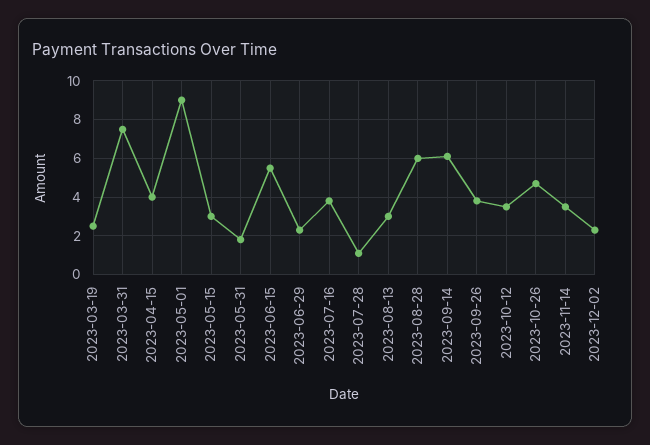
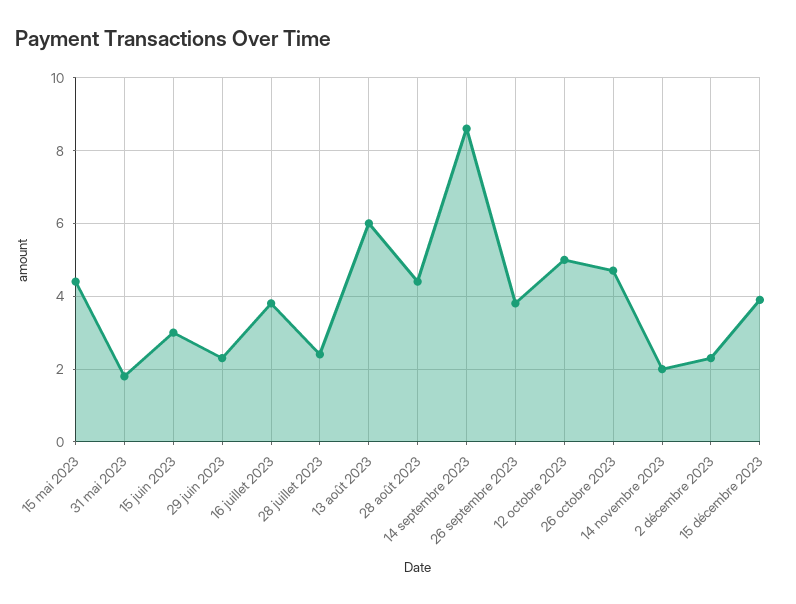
2023-03-19: 2.5 -> none
2023-03-31: 7.5 -> none
2023-04-15: 4 -> none
2023-05-01: 9 -> none
2023-05-15: 3 -> 4.5
2023-06-15: 5.5 -> 3
2023-07-28: 1 -> 2.5
2023-08-13: 3 -> 6
2023-08-28: 6 -> 4.5
2023-09-14: 6 -> 8.5
2023-10-12: 3.5 -> 5
2023-11-14: 3.5 -> 2
15 décembre 2023: none -> 4

